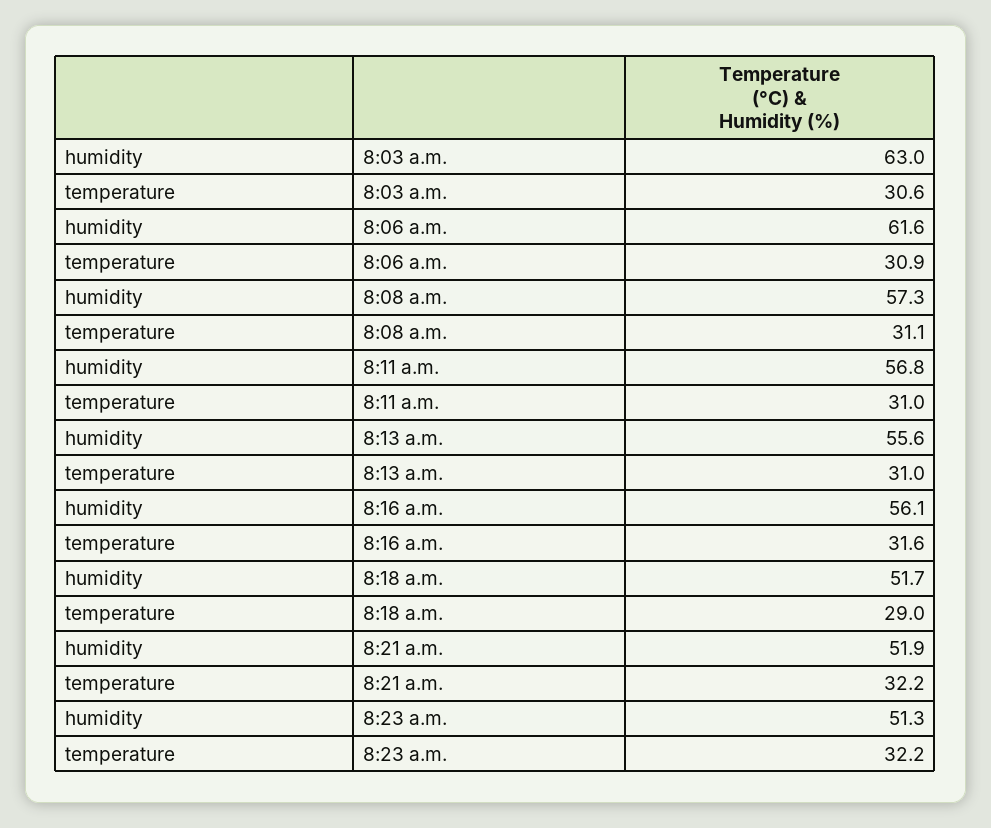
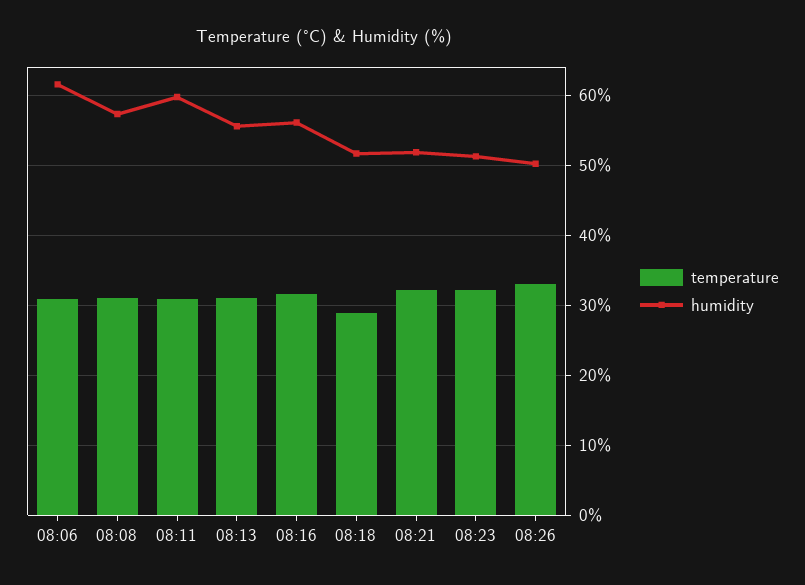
humidity, 8:03 a.m.: 63 -> none
temperature, 8:03 a.m.: 30.6 -> none
humidity, 8:11 a.m.: 56.8 -> 60
temperature, 08:26: none -> 33
humidity, 08:26: none -> 50

